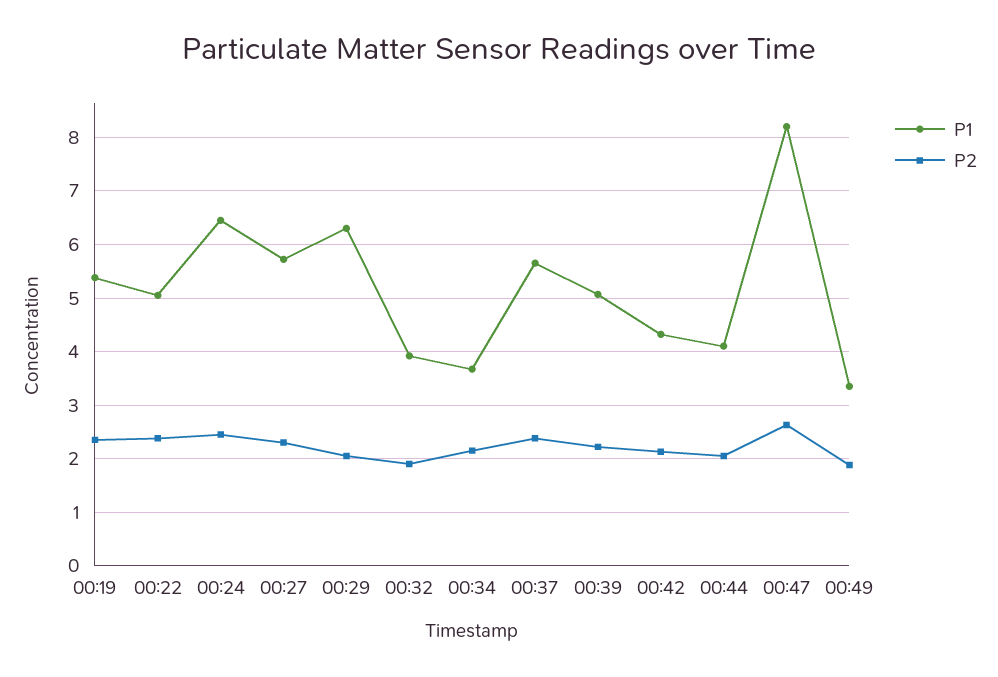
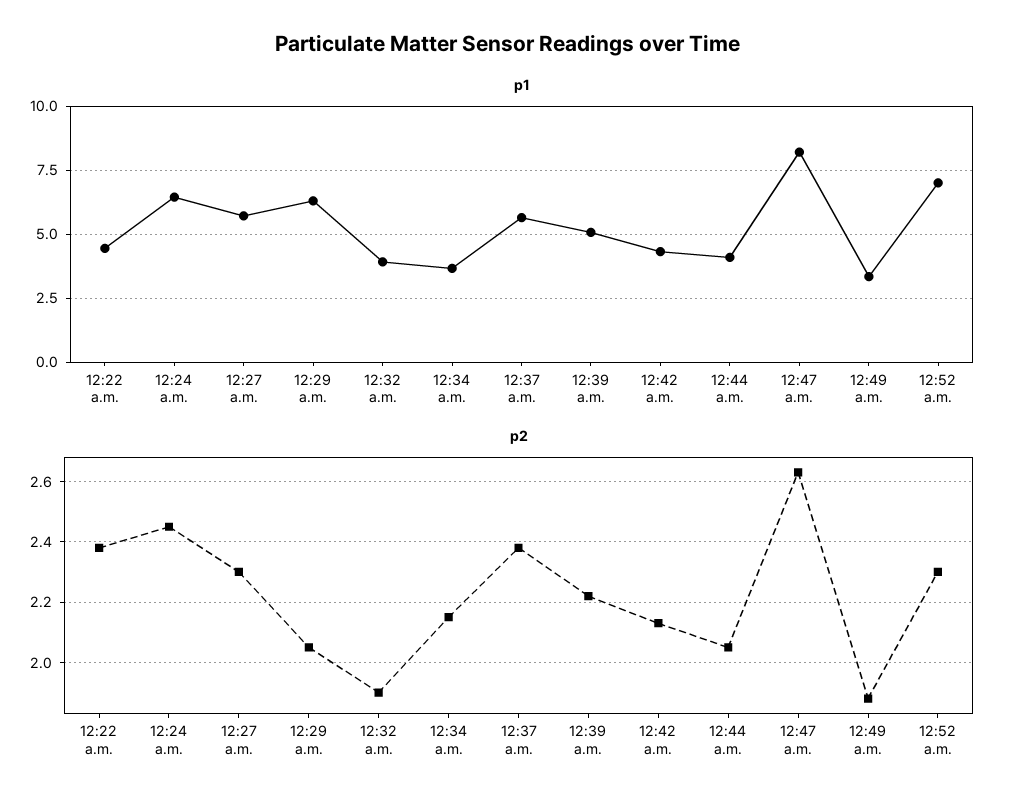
P1, 00:19: 5.4 -> none
P2, 00:19: 2.4 -> none
P1, 00:22: 5 -> 4.5
P1, 12:52 a.m.: none -> 7
P2, 12:52 a.m.: none -> 2.3

